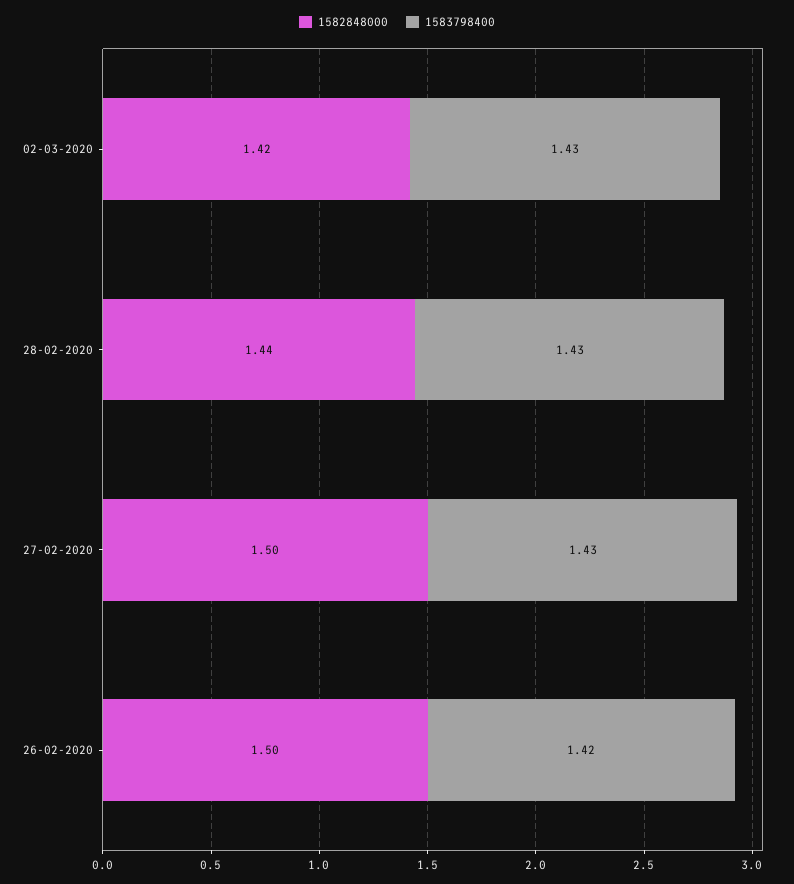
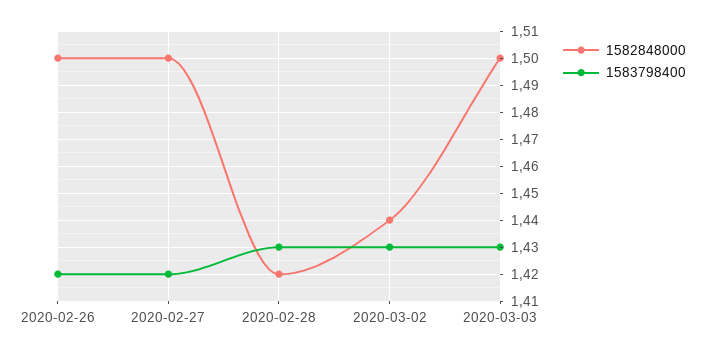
1582848000, 02-03-2020: 1.42 -> 1.44
1582848000, 28-02-2020: 1.44 -> 1.42
1583798400, 27-02-2020: 1.43 -> 1.42
1582848000, 2020-03-03: none -> 1.5
1583798400, 2020-03-03: none -> 1.43

